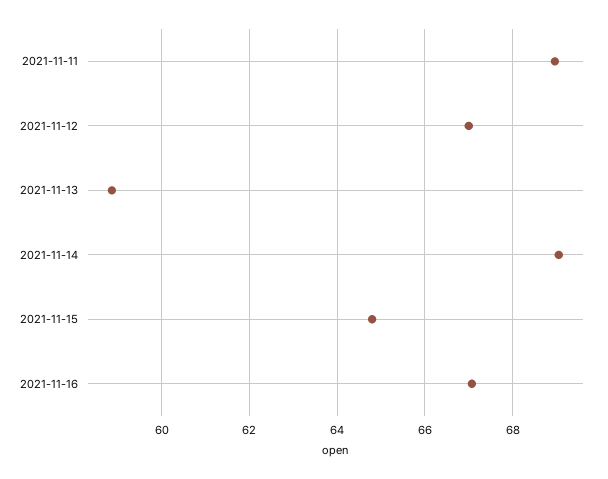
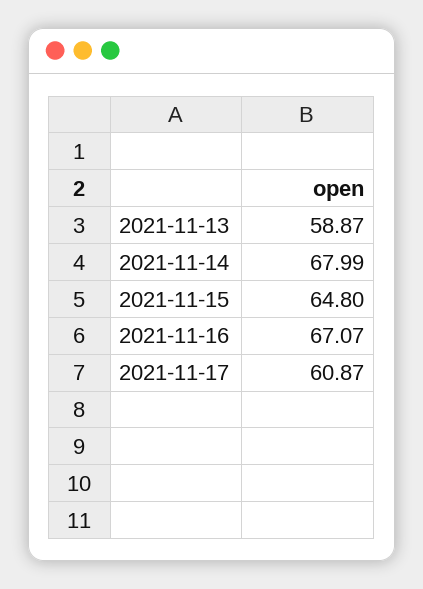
2021-11-11: 69 -> none
2021-11-12: 67 -> none
2021-11-14: 69 -> 67.99
2021-11-17: none -> 60.87

